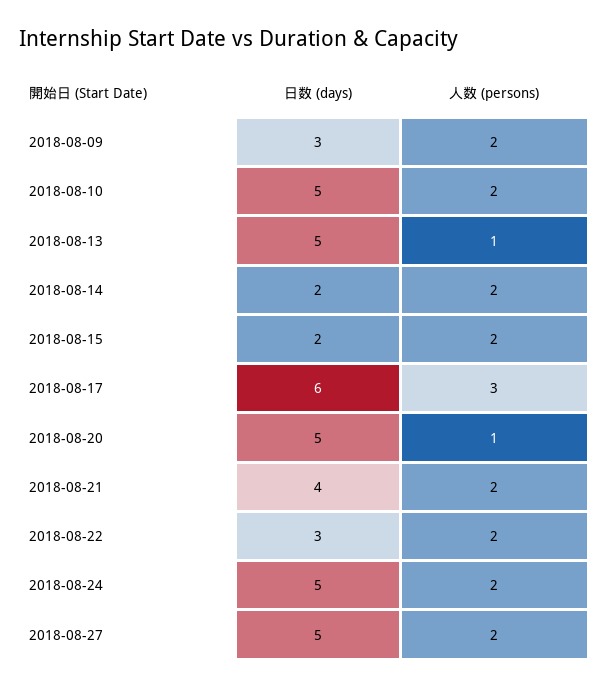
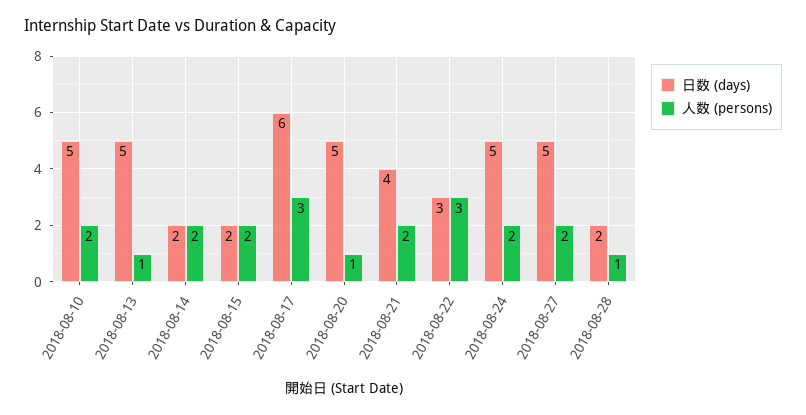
日数 (days), 2018-08-09: 3 -> none
人数 (persons), 2018-08-09: 2 -> none
人数 (persons), 2018-08-22: 2 -> 3
日数 (days), 2018-08-28: none -> 2
人数 (persons), 2018-08-28: none -> 1

